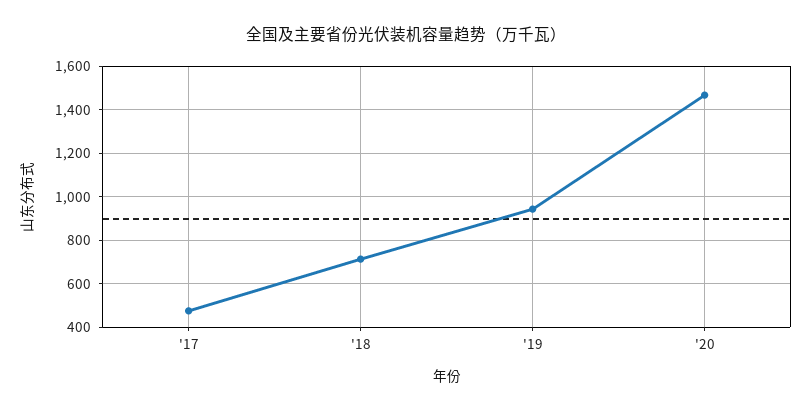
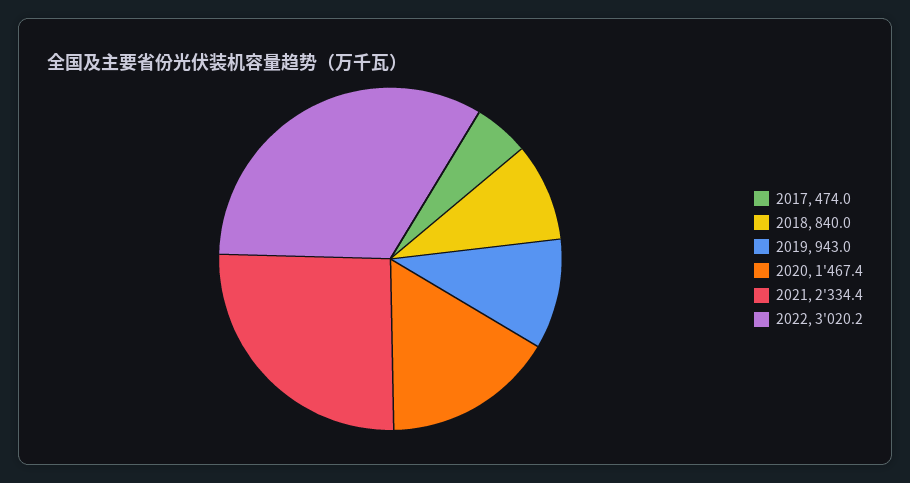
'18: 700 -> 840
2021: none -> 2334.4
2022: none -> 3020.2

